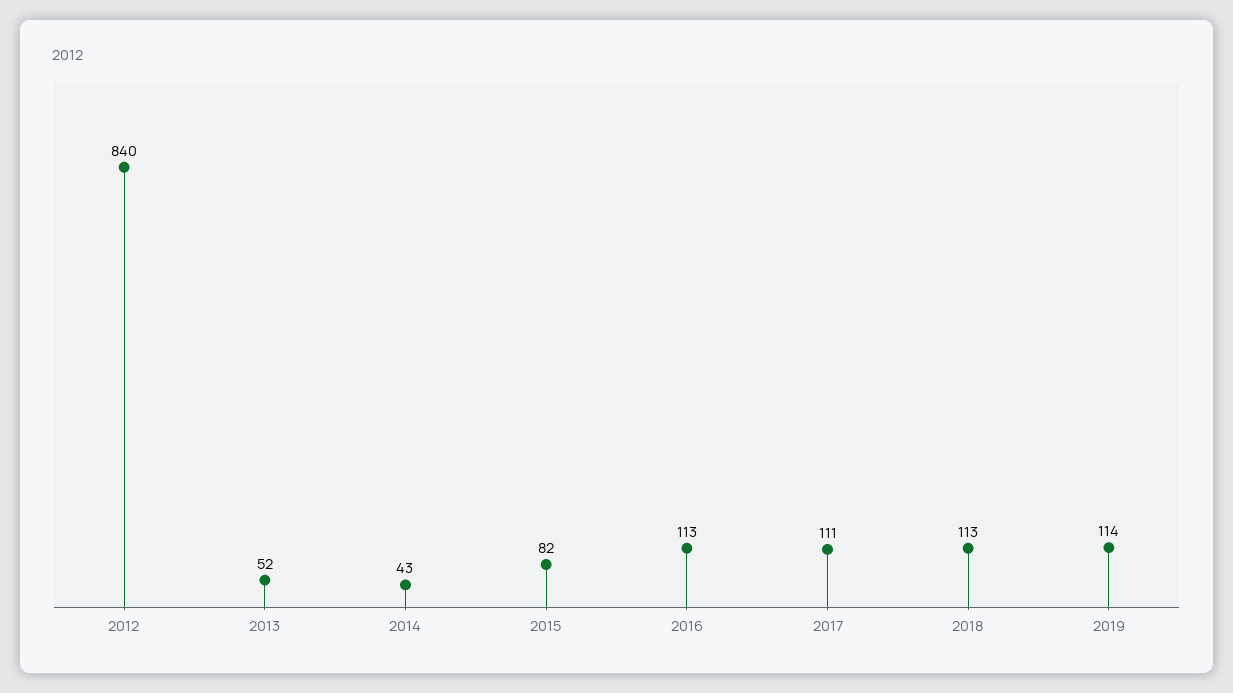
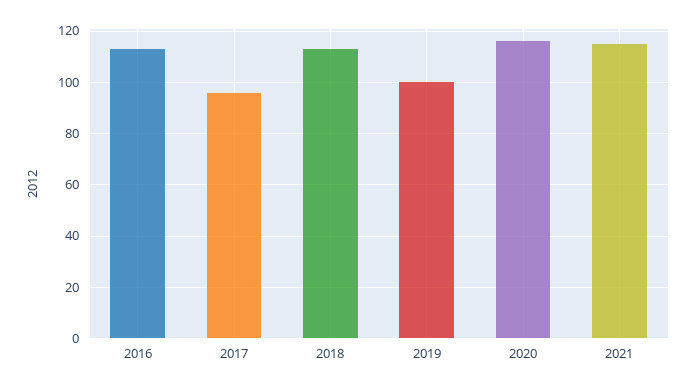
2012: 840 -> none
2013: 52 -> none
2014: 43 -> none
2015: 82 -> none
2017: 111 -> 95
2019: 114 -> 100
2020: none -> 115
2021: none -> 115

